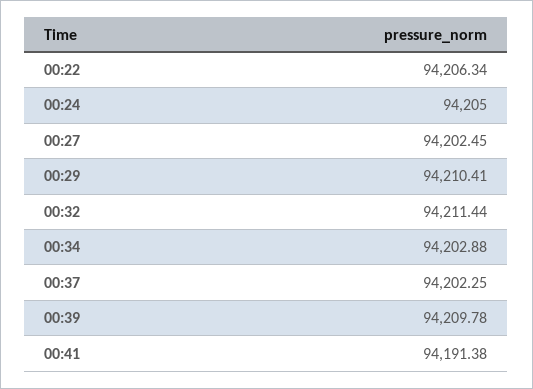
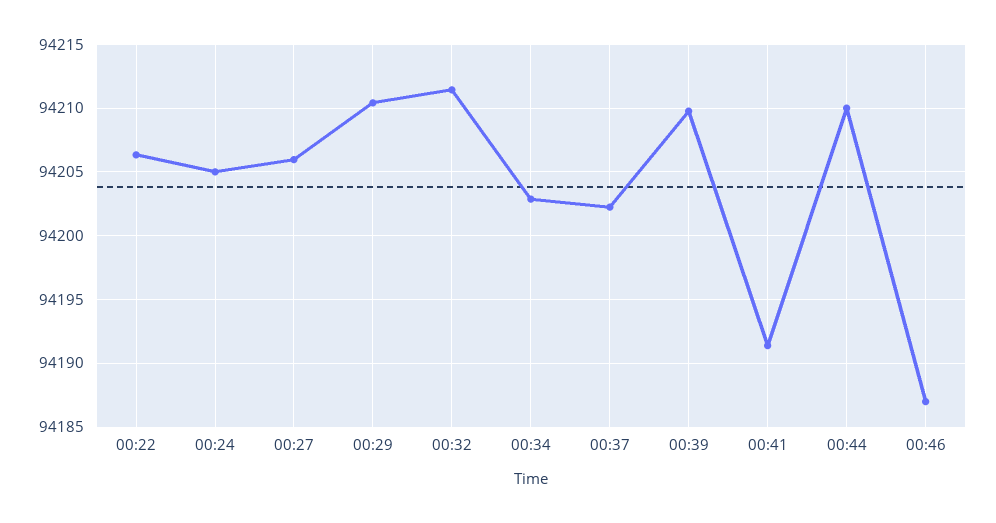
00:27: 94202.45 -> 94206
00:44: none -> 94210
00:46: none -> 94187

